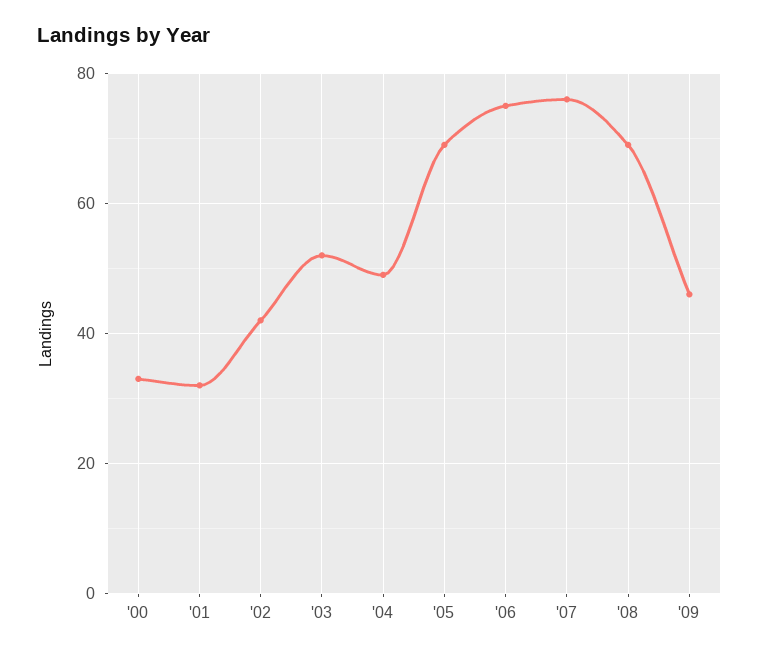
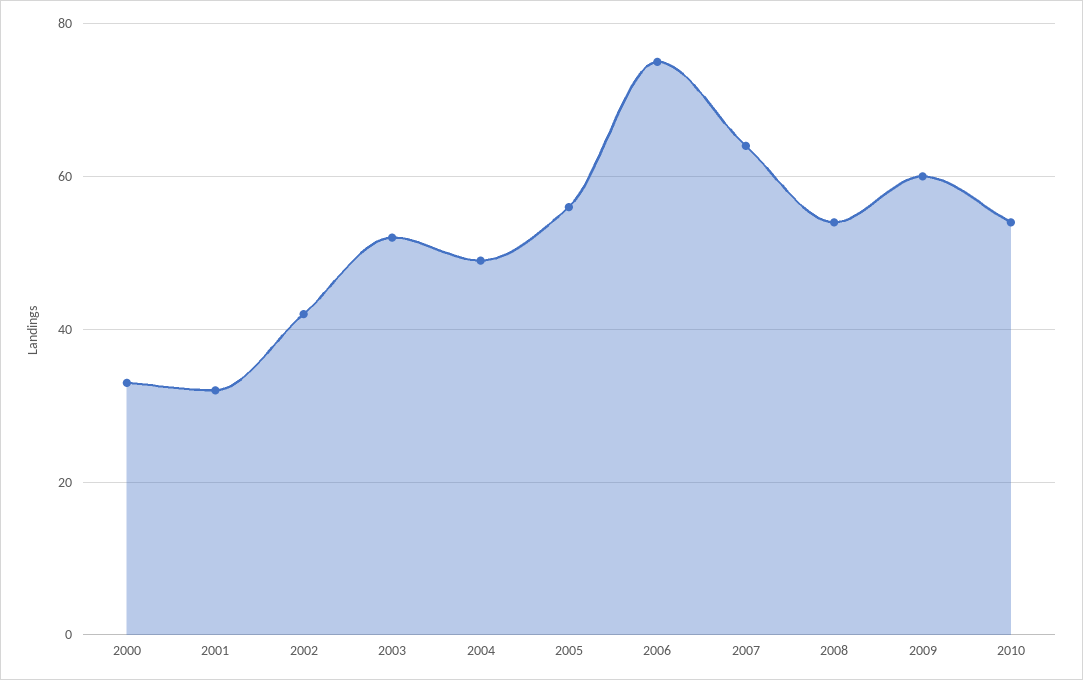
'05: 70 -> 55
'07: 75 -> 65
'08: 70 -> 55
'09: 45 -> 60
2010: none -> 55

